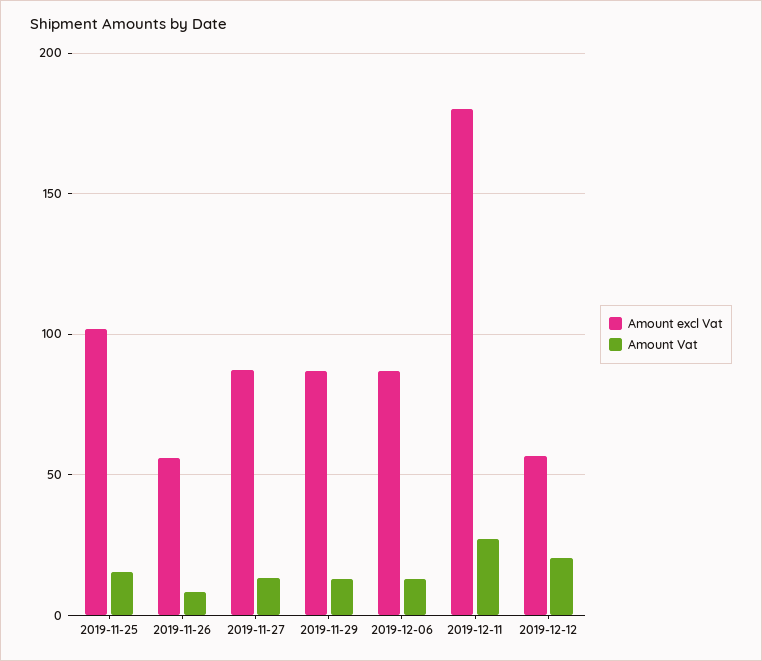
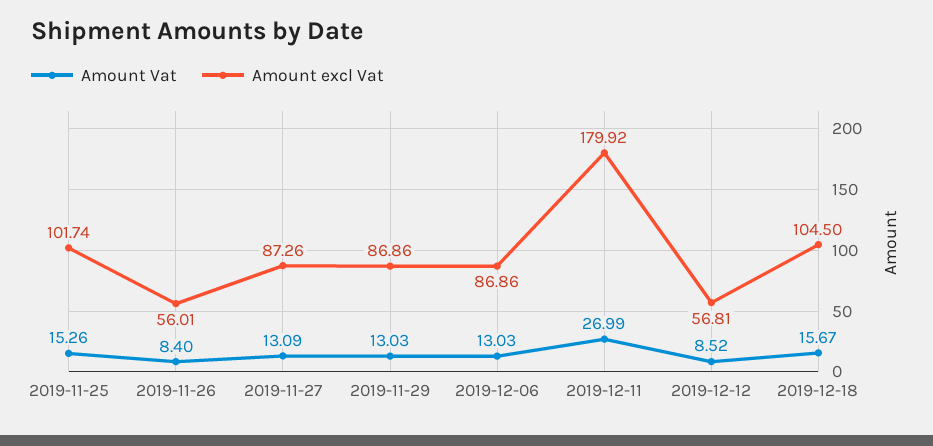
Amount Vat, 2019-12-12: 20 -> 8.52
Amount Vat, 2019-12-18: none -> 15.67
Amount excl Vat, 2019-12-18: none -> 104.5

